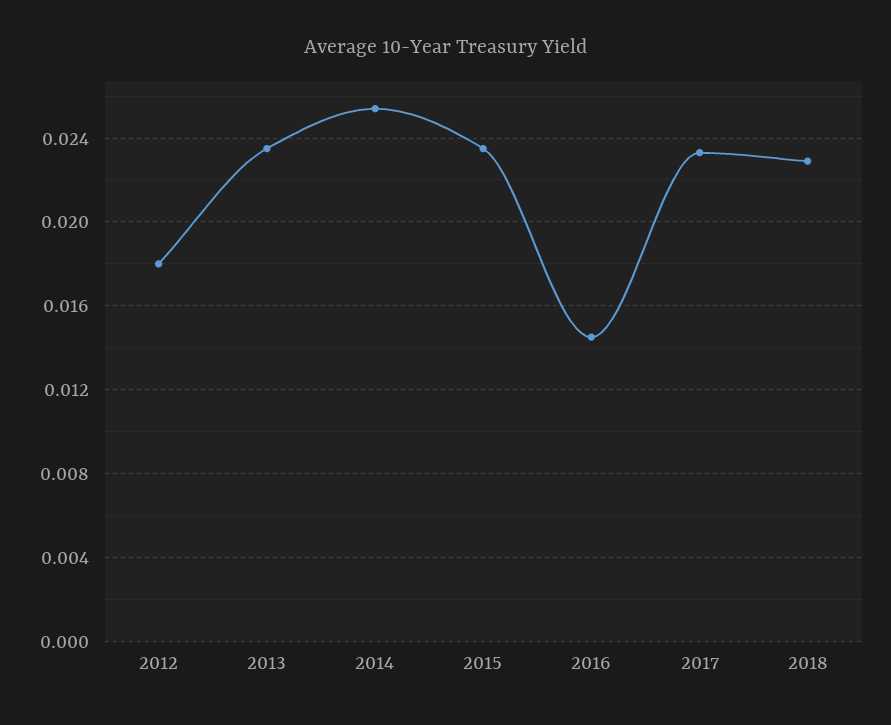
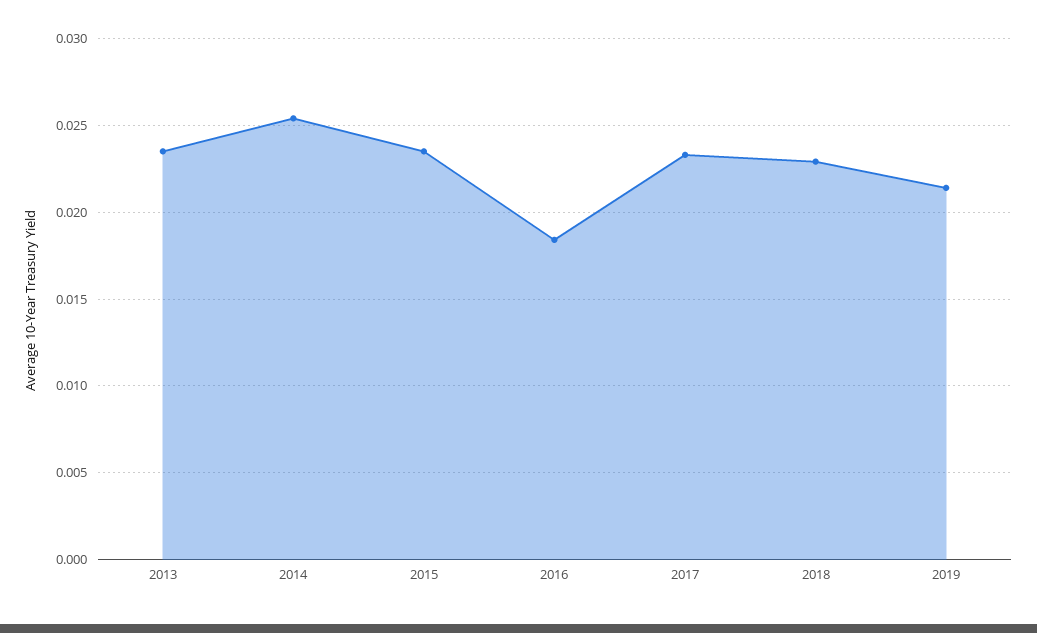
2012: 0.018 -> none
2016: 0.0145 -> 0.0185
2019: none -> 0.0215

